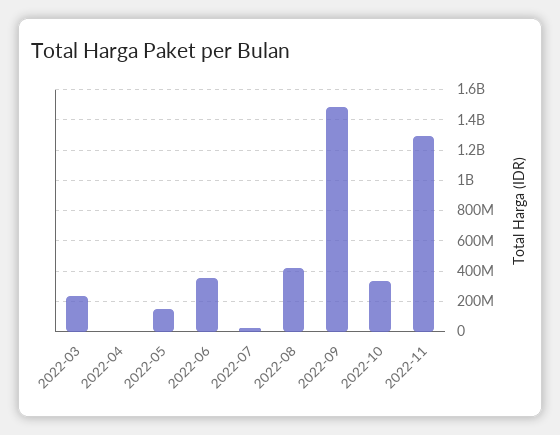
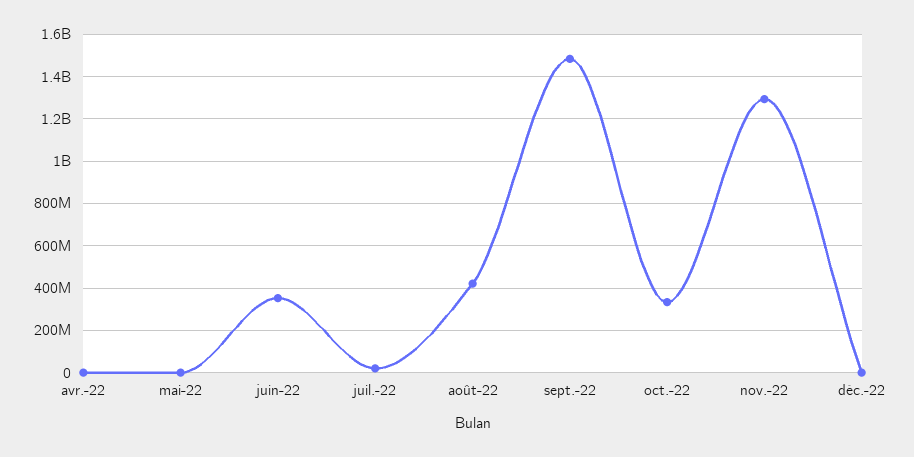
2022-03: 250000000 -> none
2022-05: 150000000 -> 0
déc.-22: none -> 0

